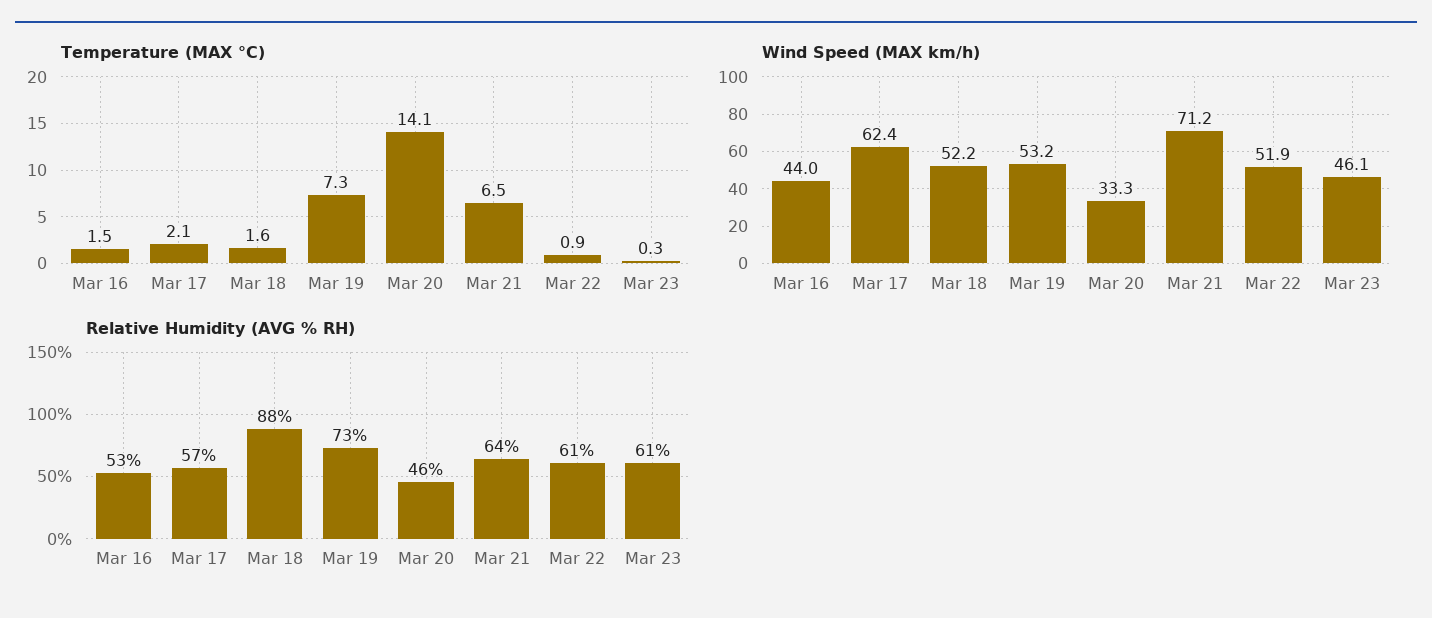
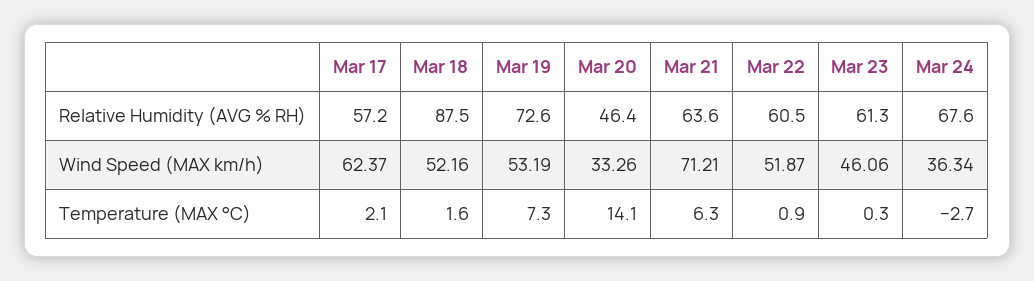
Temperature (MAX °C), Mar 16: 1.5 -> none
Temperature (MAX °C), Mar 21: 6.5 -> 6.3
Wind Speed (MAX km/h), Mar 16: 44 -> none
Relative Humidity (AVG % RH), Mar 16: 53 -> none
Relative Humidity (AVG % RH), Mar 24: none -> 67.6
Wind Speed (MAX km/h), Mar 24: none -> 36.34
Temperature (MAX °C), Mar 24: none -> -2.7

